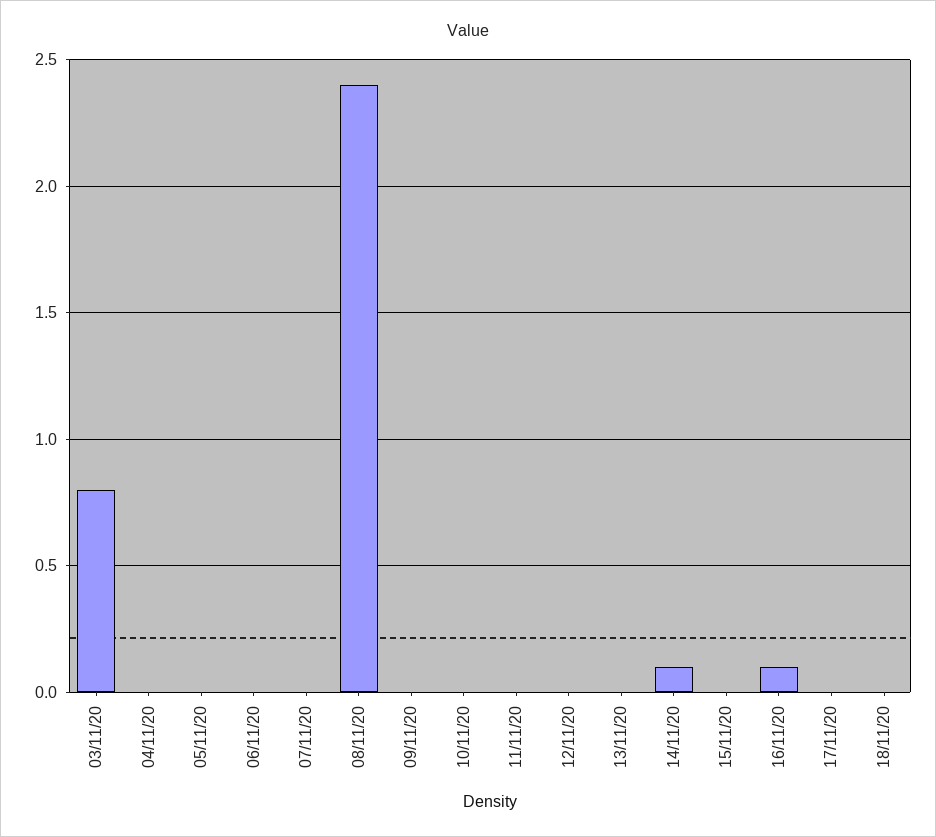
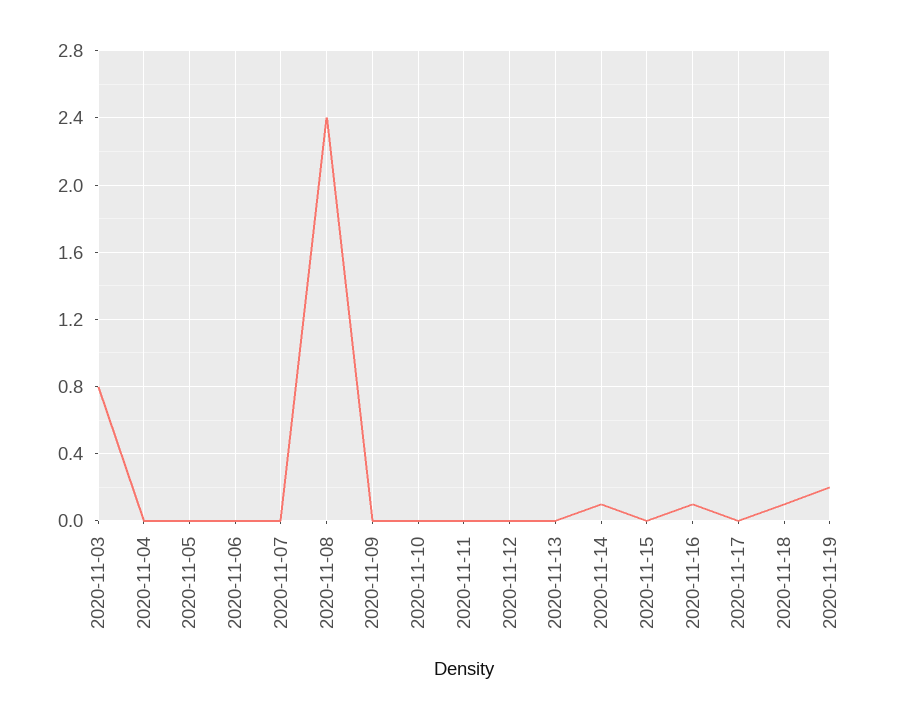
18/11/20: 0 -> 0.1
2020-11-19: none -> 0.2

